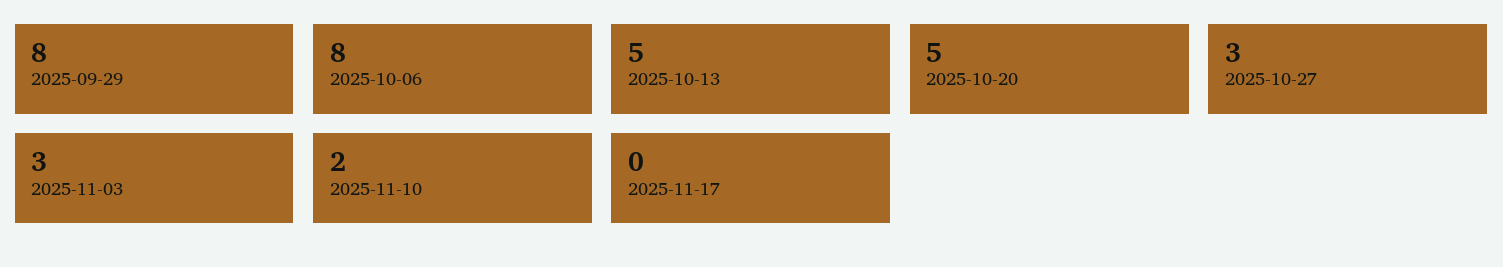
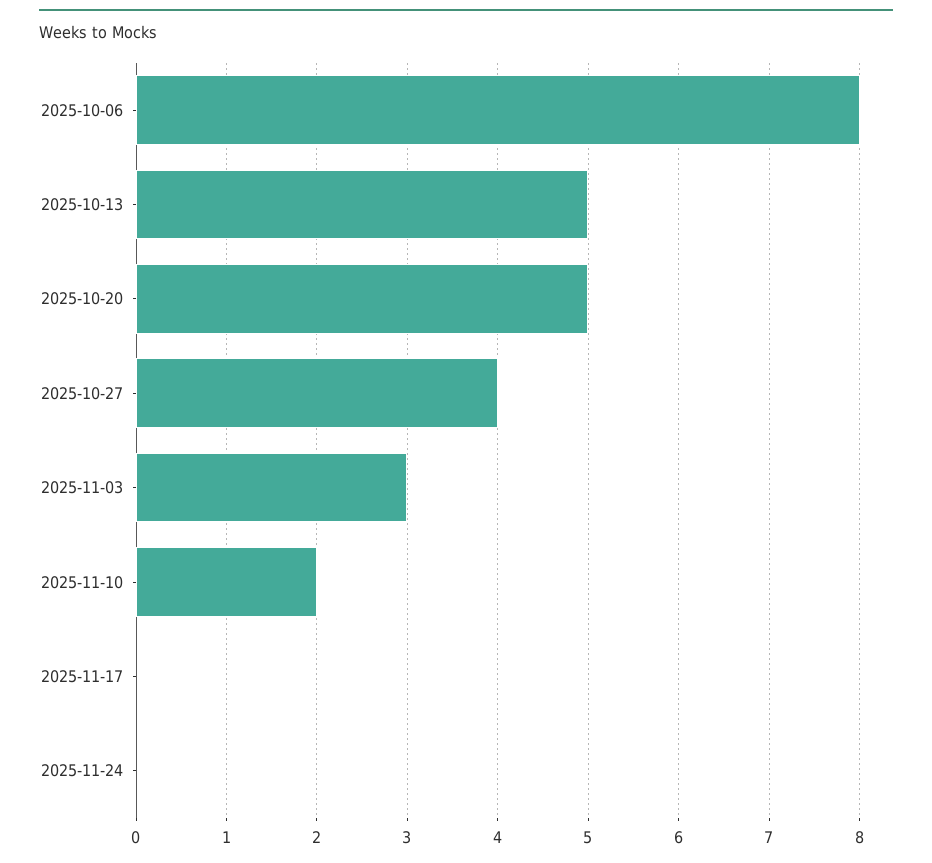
2025-09-29: 8 -> none
2025-10-27: 3 -> 4
2025-11-24: none -> 0

